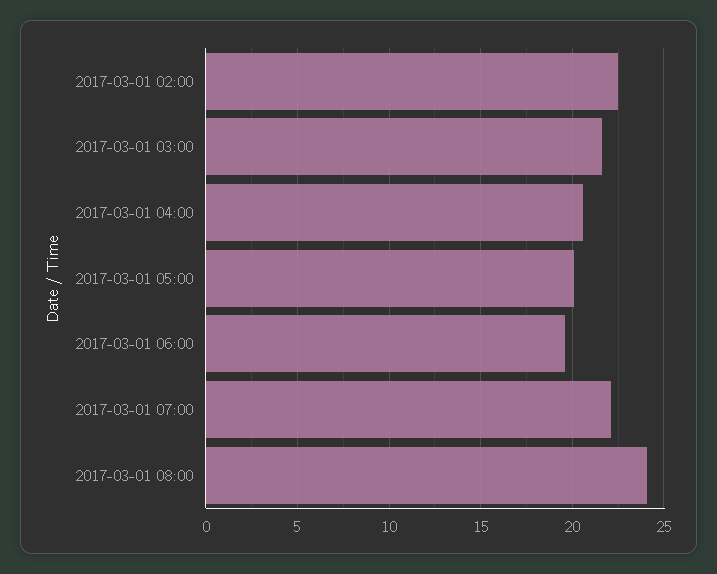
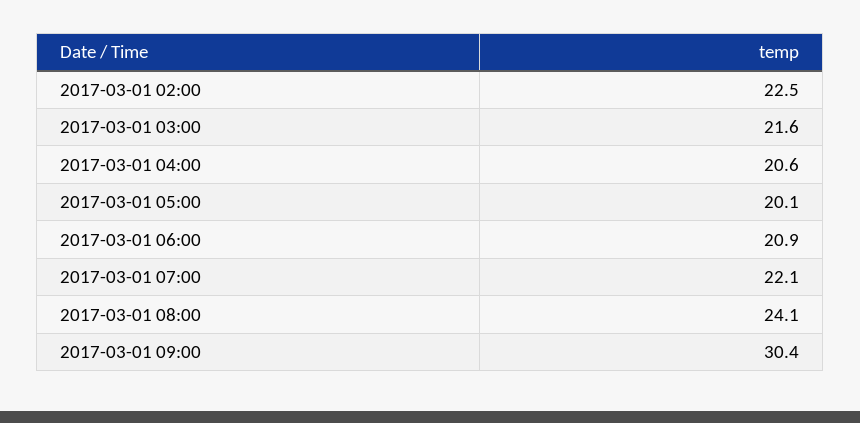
2017-03-01 06:00: 19.5 -> 20.9
2017-03-01 09:00: none -> 30.4

